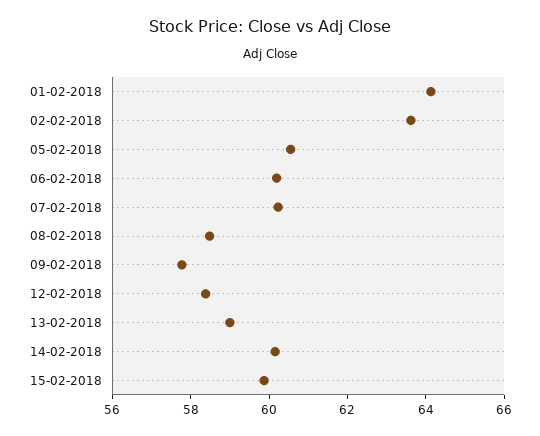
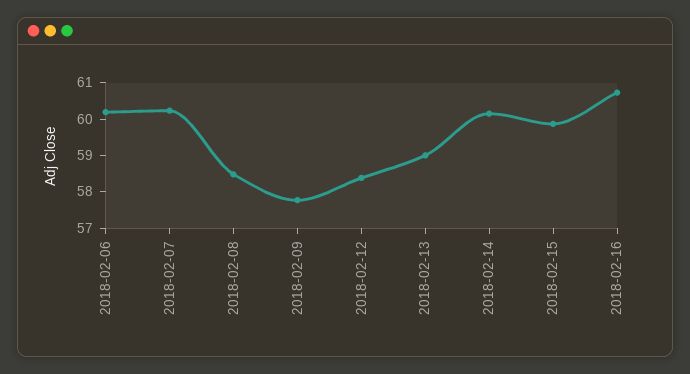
01-02-2018: 64 -> none
02-02-2018: 63.5 -> none
05-02-2018: 60.5 -> none
2018-02-16: none -> 60.75

